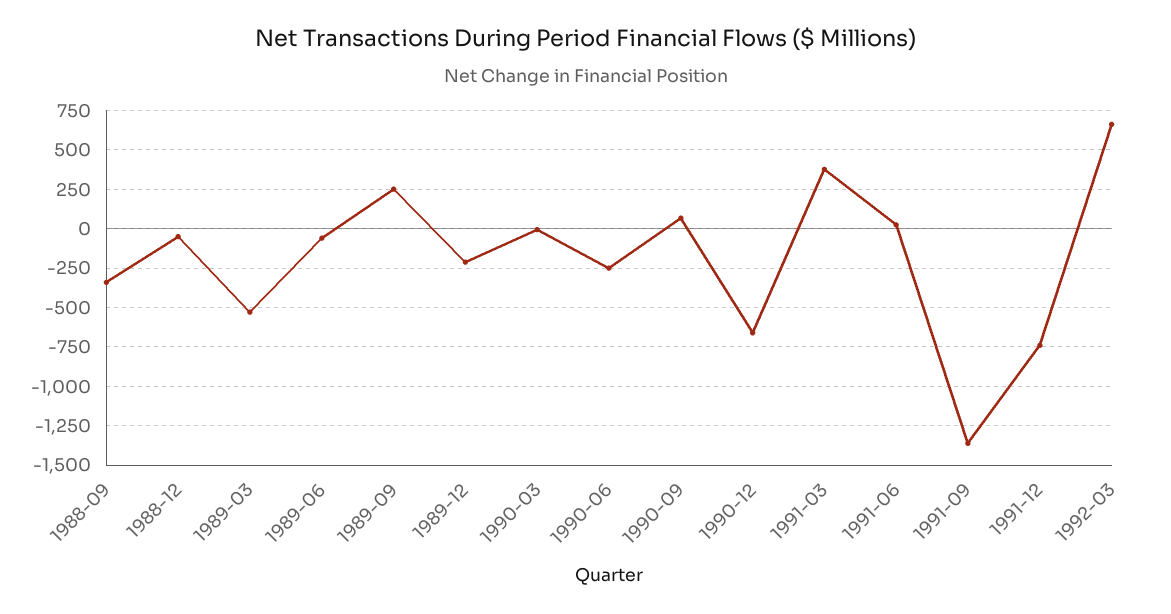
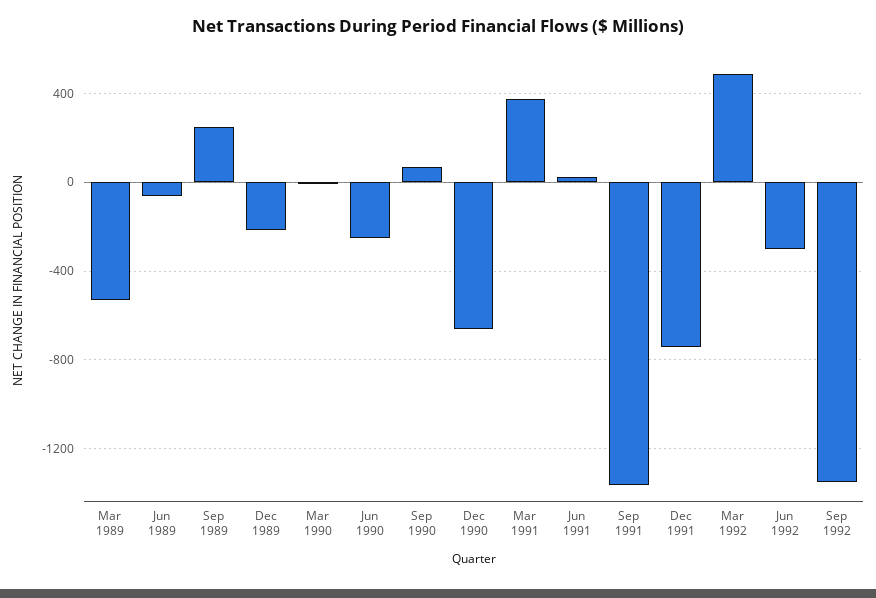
1988-09: -350 -> none
1988-12: -50 -> none
1992-03: 650 -> 500
Jun 1992: none -> -300
Sep 1992: none -> -1350

